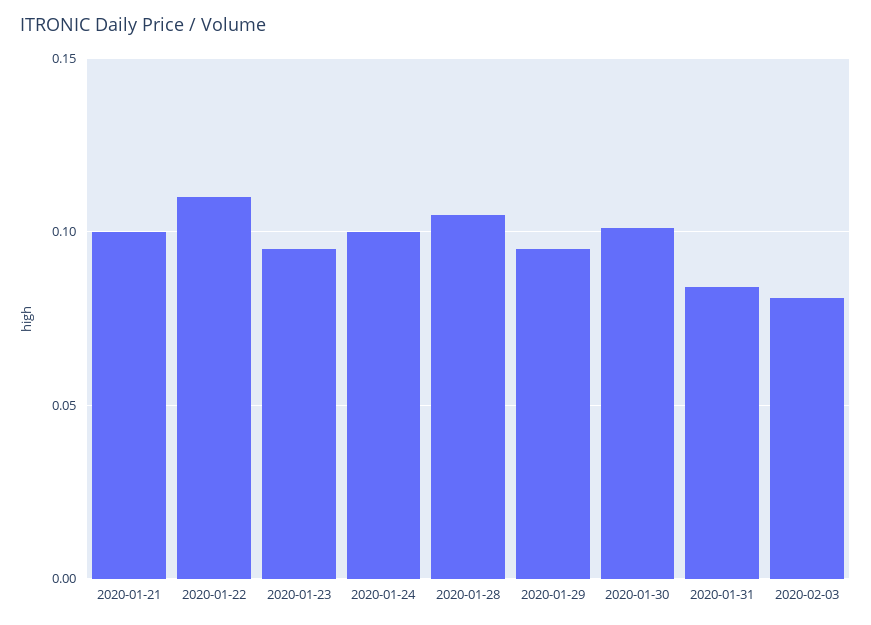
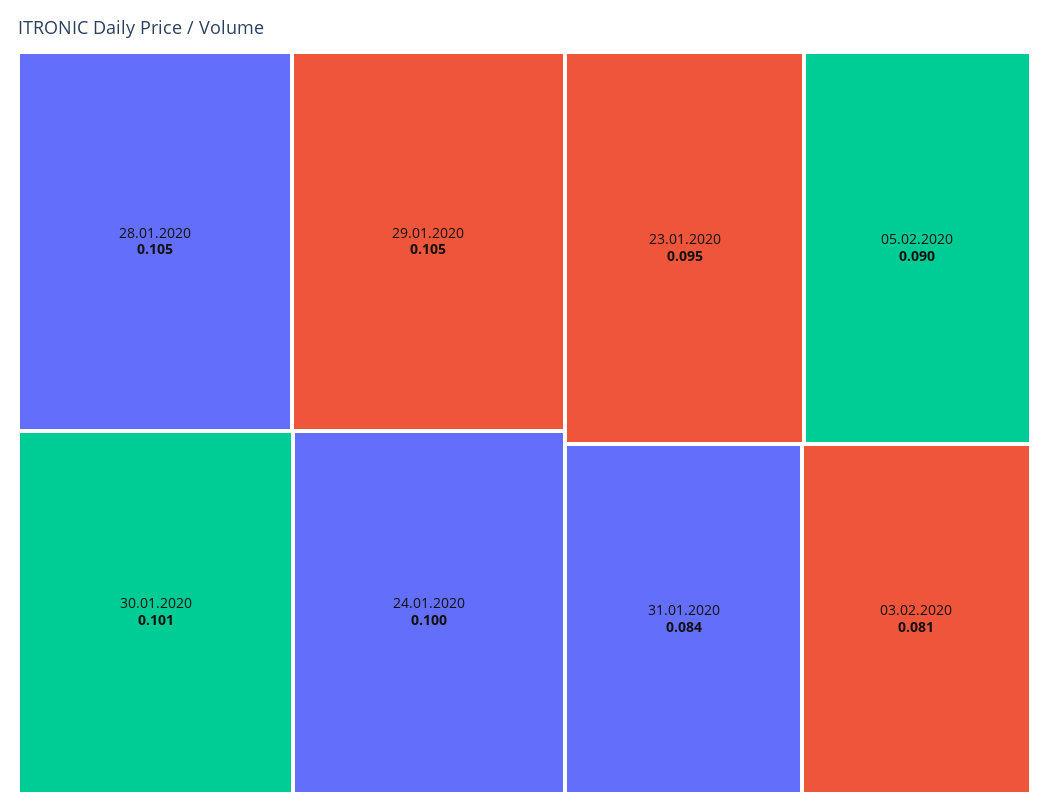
2020-01-21: 0.1 -> none
2020-01-22: 0.11 -> none
2020-01-29: 0.095 -> 0.105
05.02.2020: none -> 0.09

